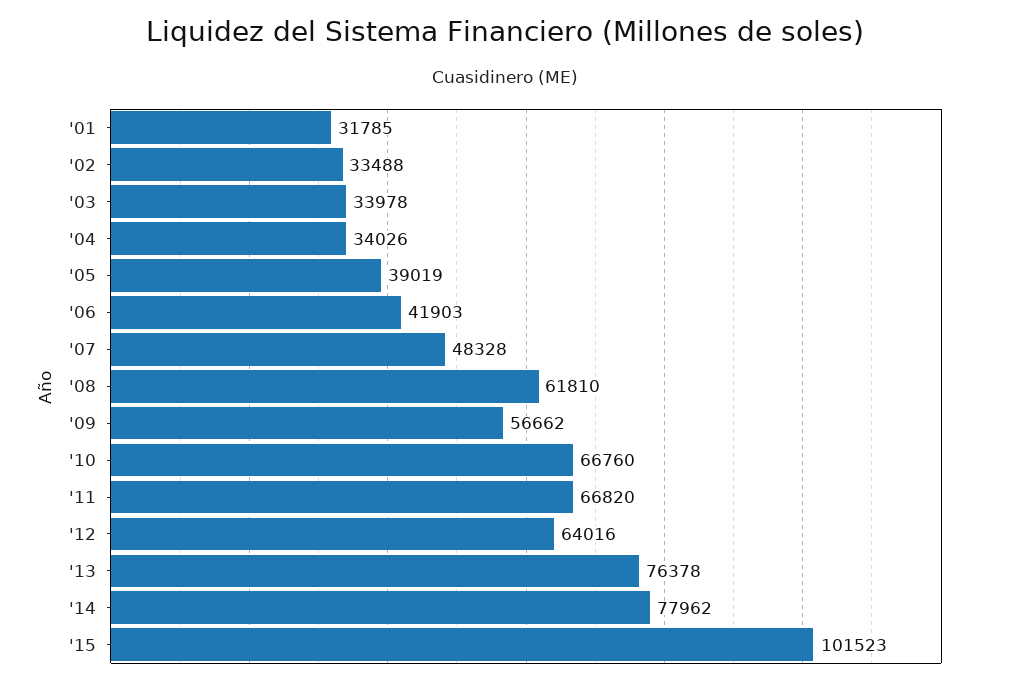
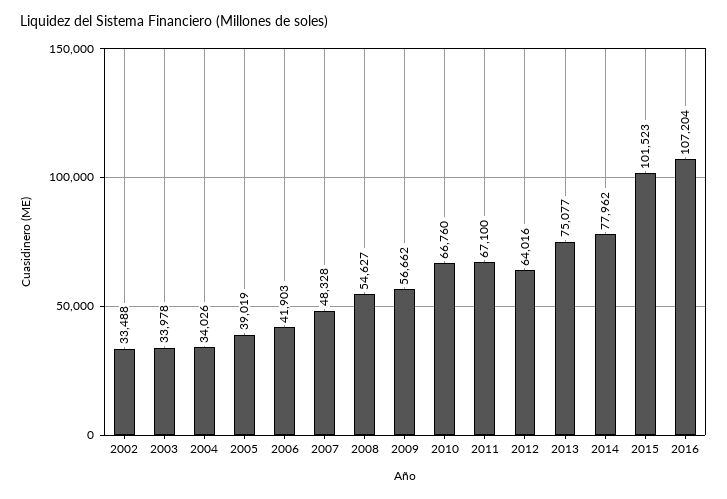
'01: 31785 -> none
'08: 61810 -> 54627
'11: 66820 -> 67100
'13: 76378 -> 75077
2016: none -> 107204

